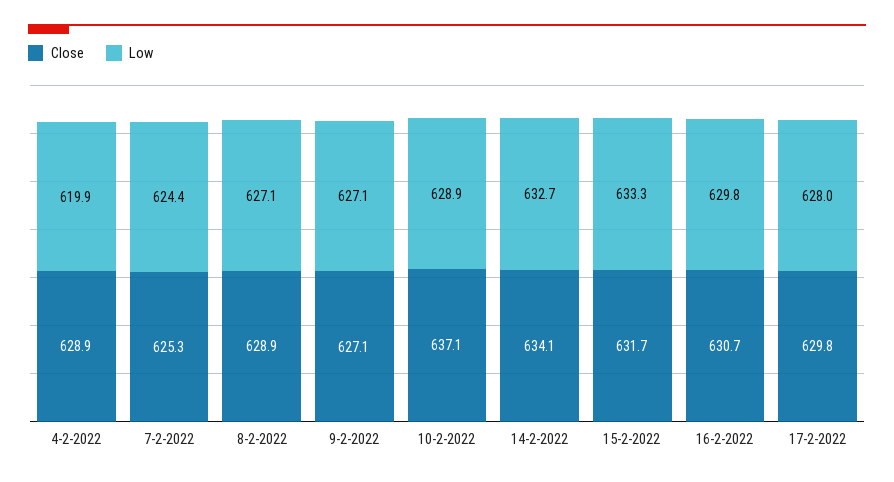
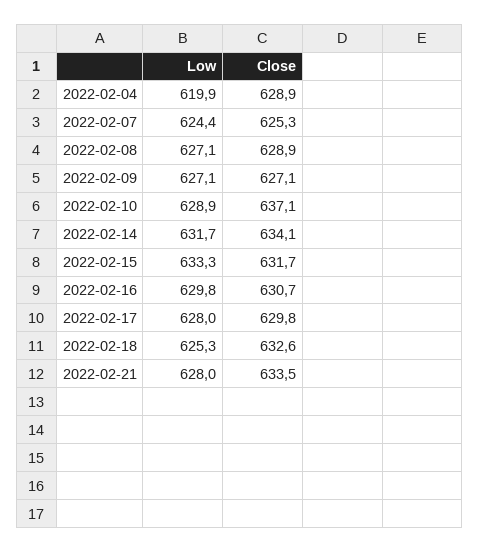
Low, 14-2-2022: 632.7 -> 631.7
Low, 2022-02-18: none -> 625.3
Close, 2022-02-18: none -> 632.6
Low, 2022-02-21: none -> 628
Close, 2022-02-21: none -> 633.5

